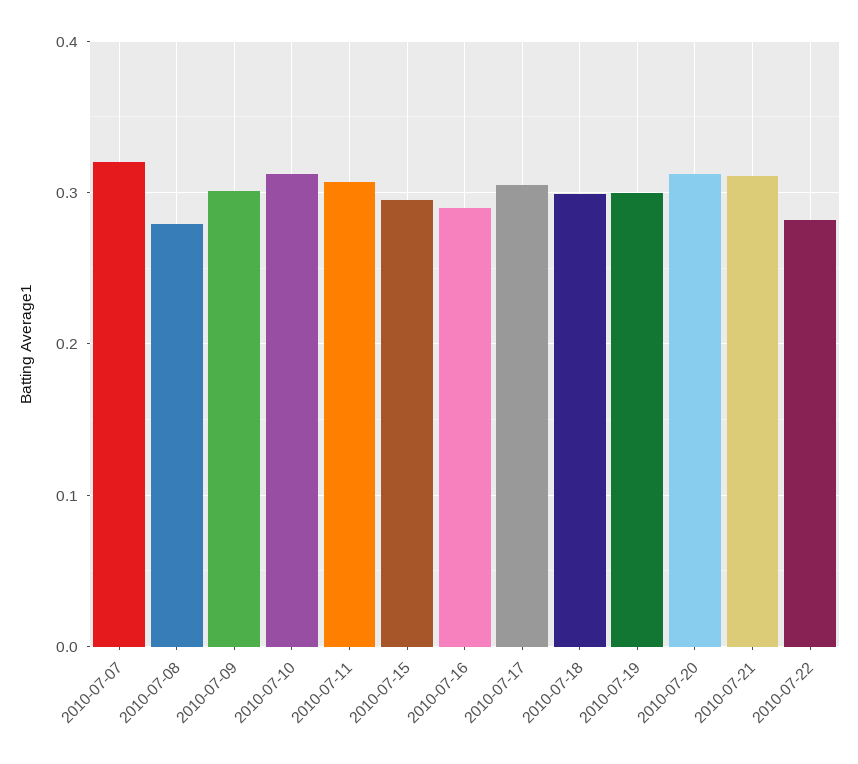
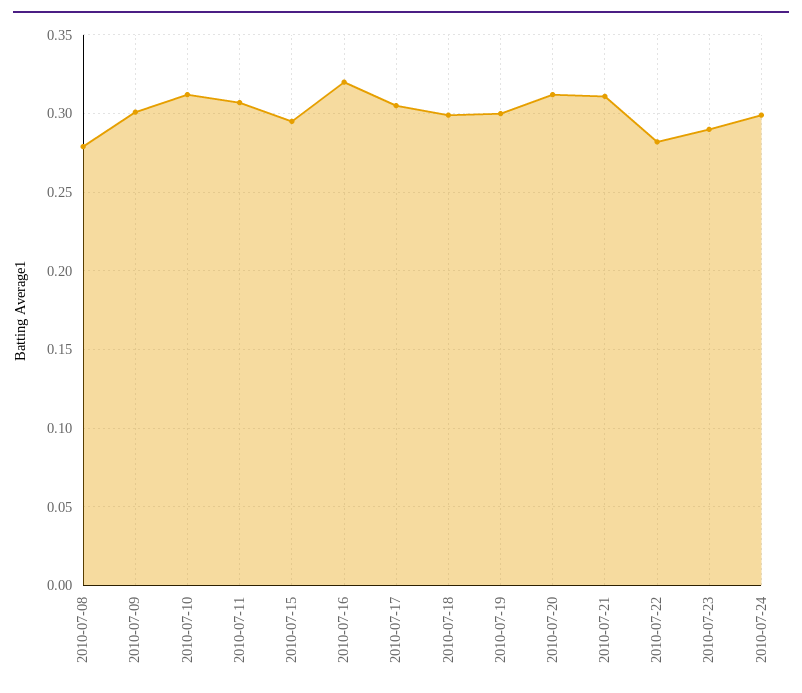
2010-07-07: 0.32 -> none
2010-07-16: 0.29 -> 0.32
2010-07-23: none -> 0.29
2010-07-24: none -> 0.3

